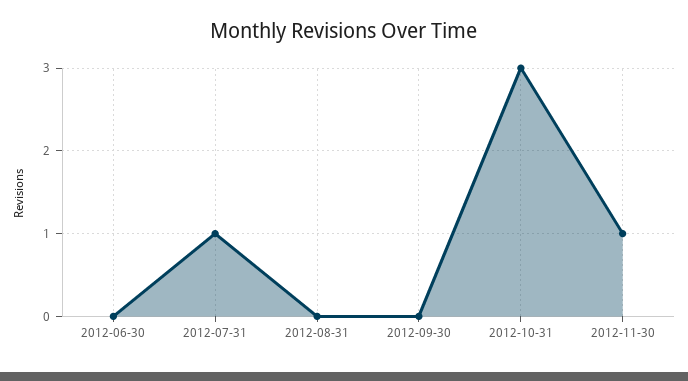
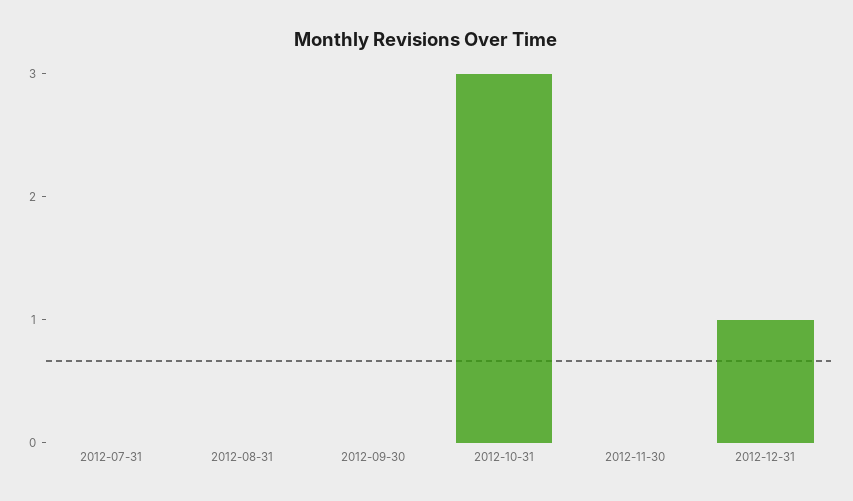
2012-06-30: 0 -> none
2012-07-31: 1 -> 0
2012-11-30: 1 -> 0
2012-12-31: none -> 1

